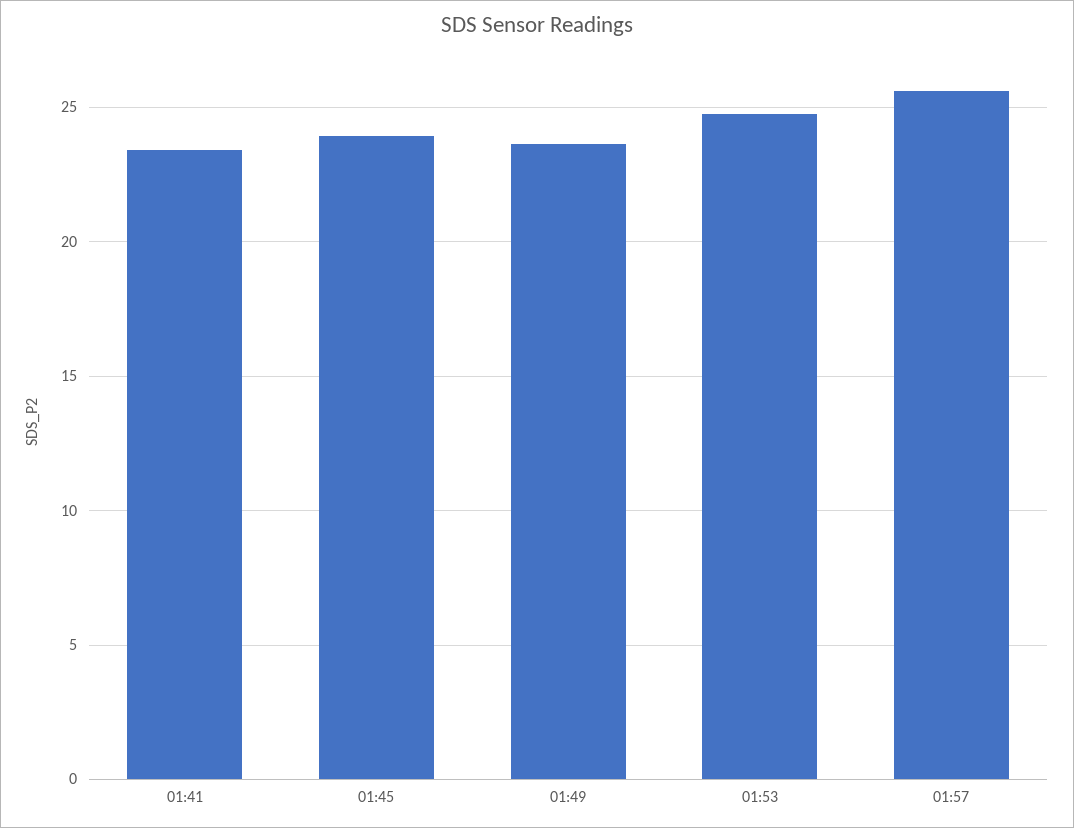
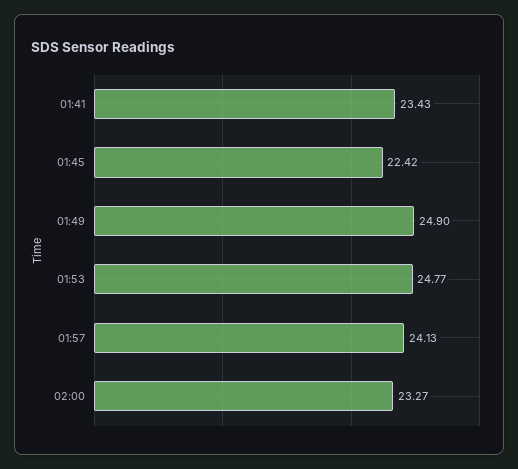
01:45: 24 -> 22.42
01:49: 23.5 -> 24.9
01:57: 25.5 -> 24.13
02:00: none -> 23.27

